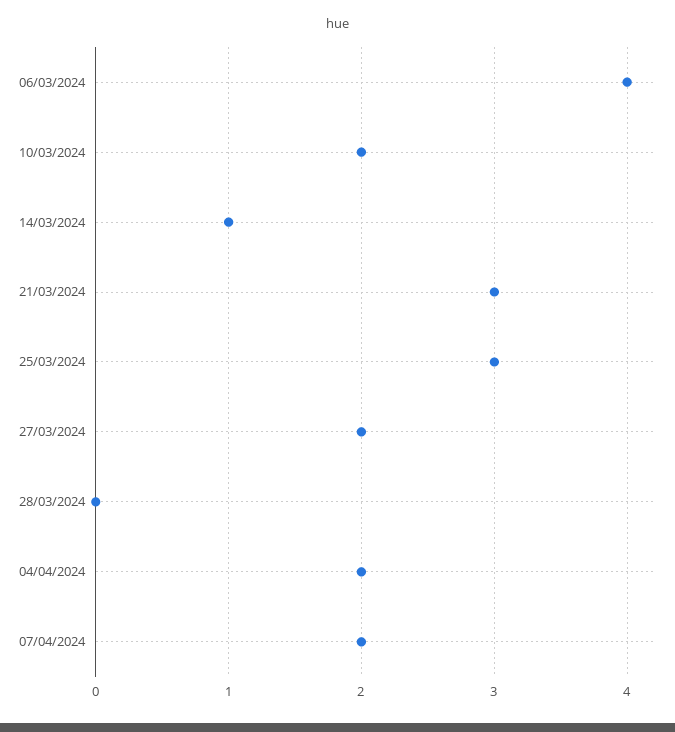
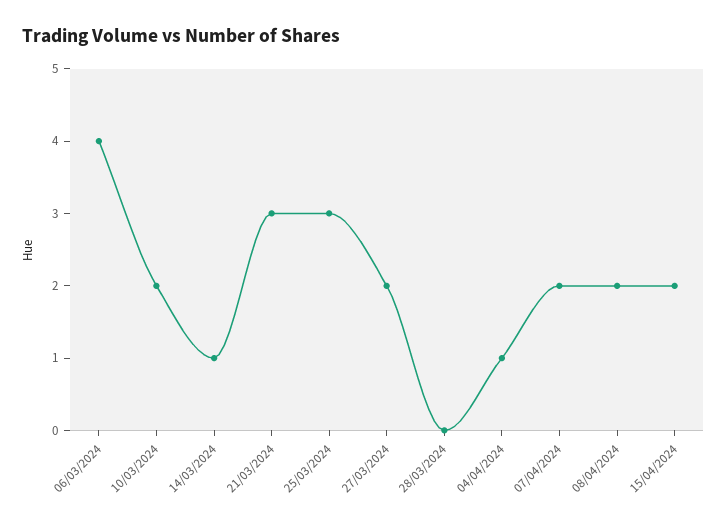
04/04/2024: 2 -> 1
08/04/2024: none -> 2
15/04/2024: none -> 2

